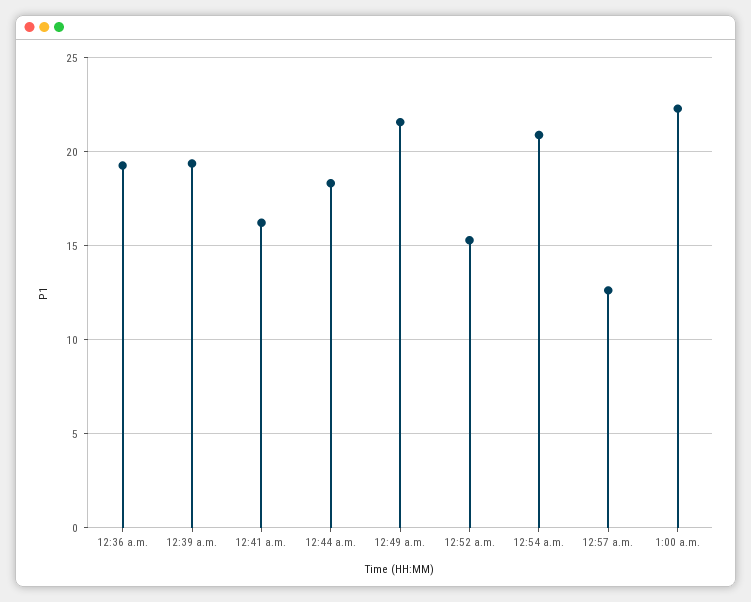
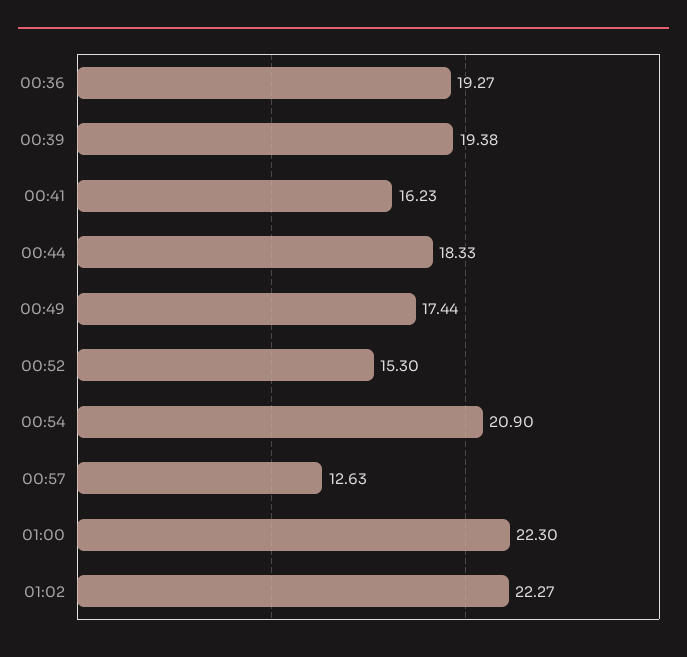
12:49 a.m.: 21.5 -> 17.44
01:02: none -> 22.27

